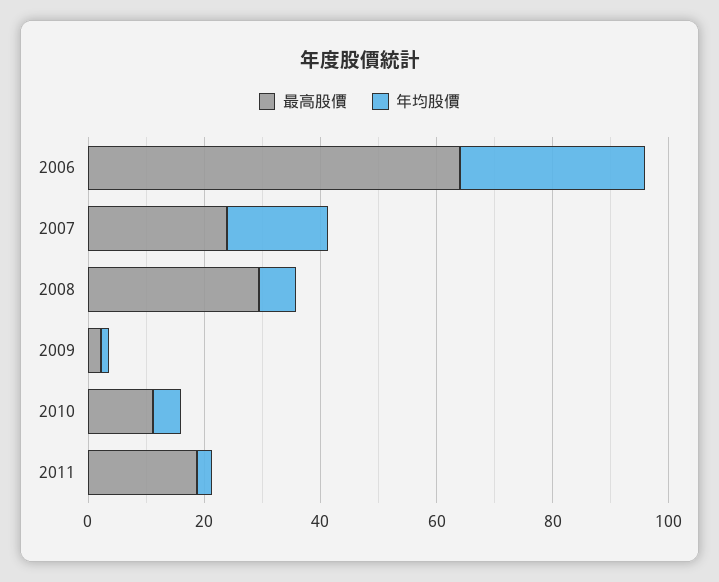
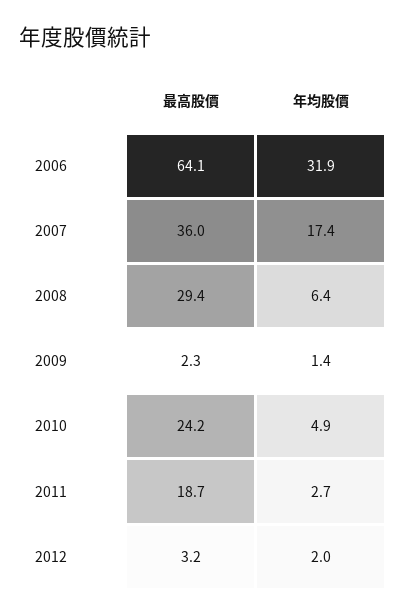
最高股價, 2007: 25 -> 36
最高股價, 2010: 10 -> 24.2
最高股價, 2012: none -> 3.2
年均股價, 2012: none -> 2

